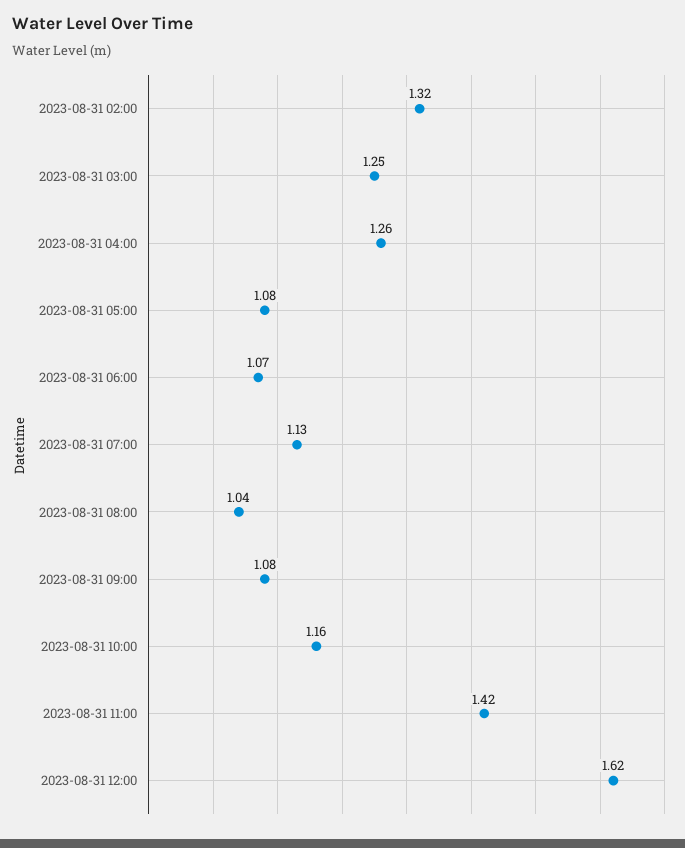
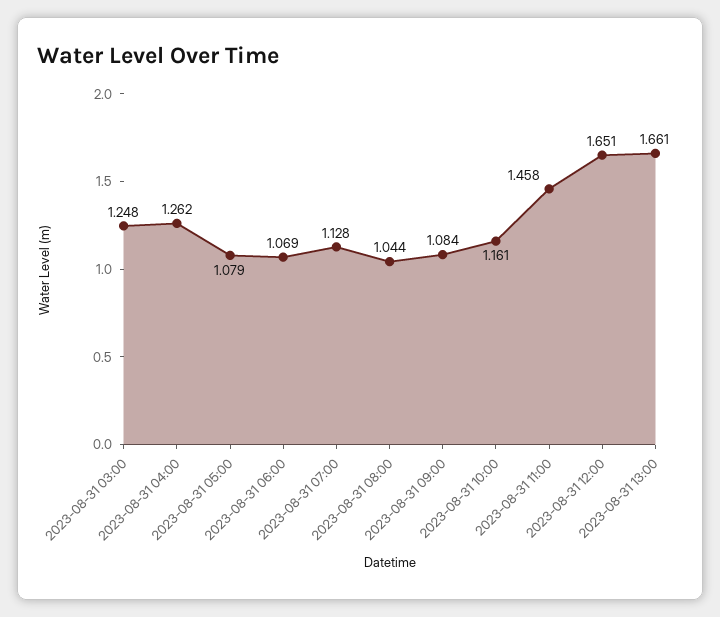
2023-08-31 02:00: 1.32 -> none
2023-08-31 11:00: 1.42 -> 1.458
2023-08-31 12:00: 1.62 -> 1.651
2023-08-31 13:00: none -> 1.661

